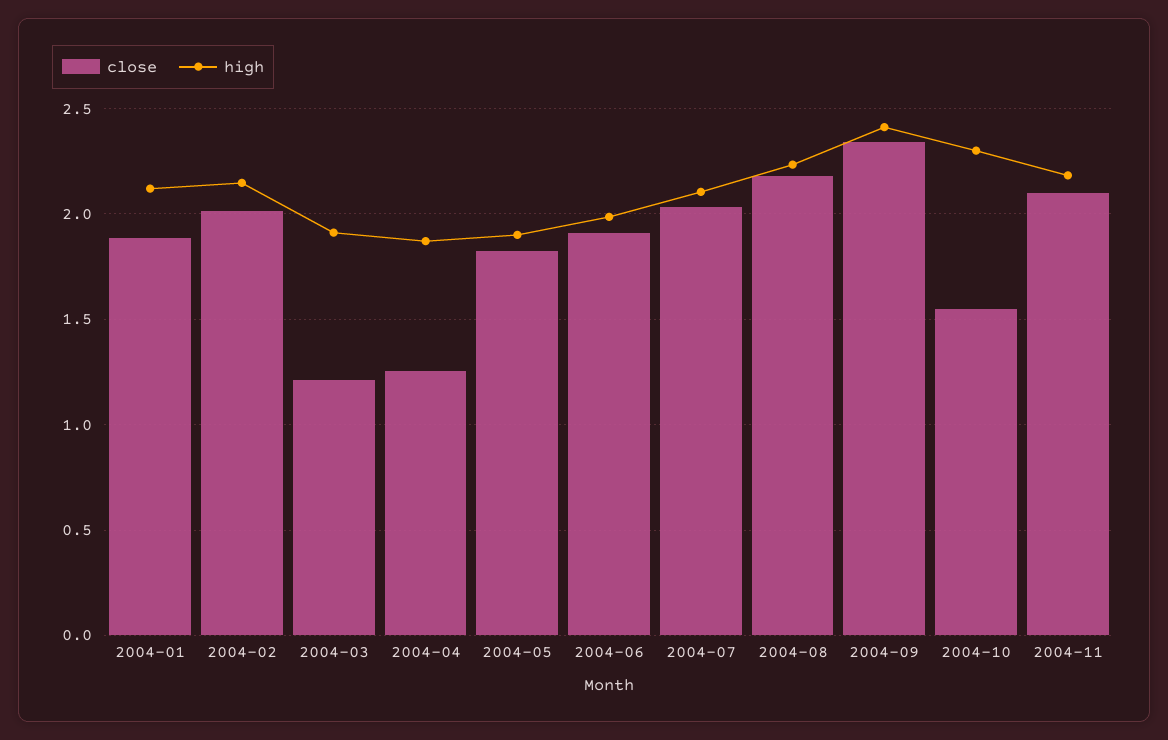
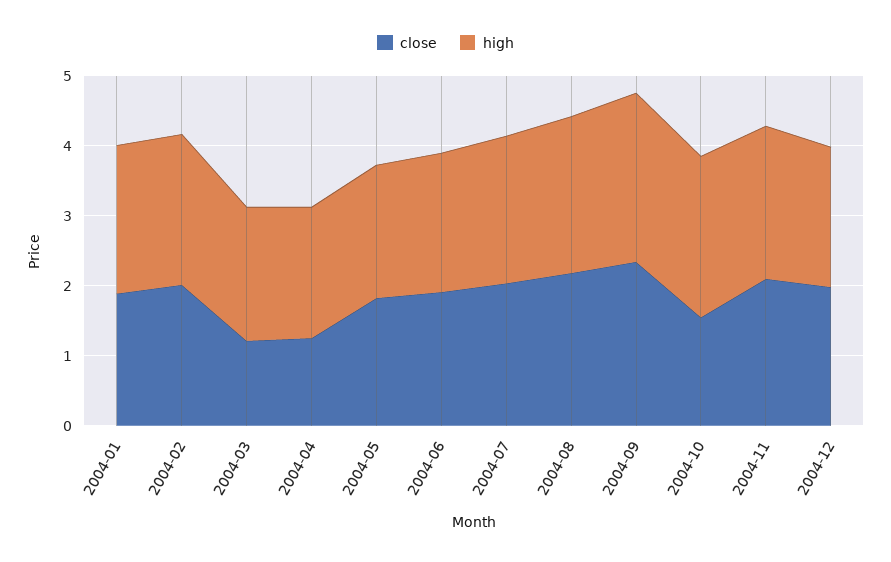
close, 2004-12: none -> 2
high, 2004-12: none -> 2

